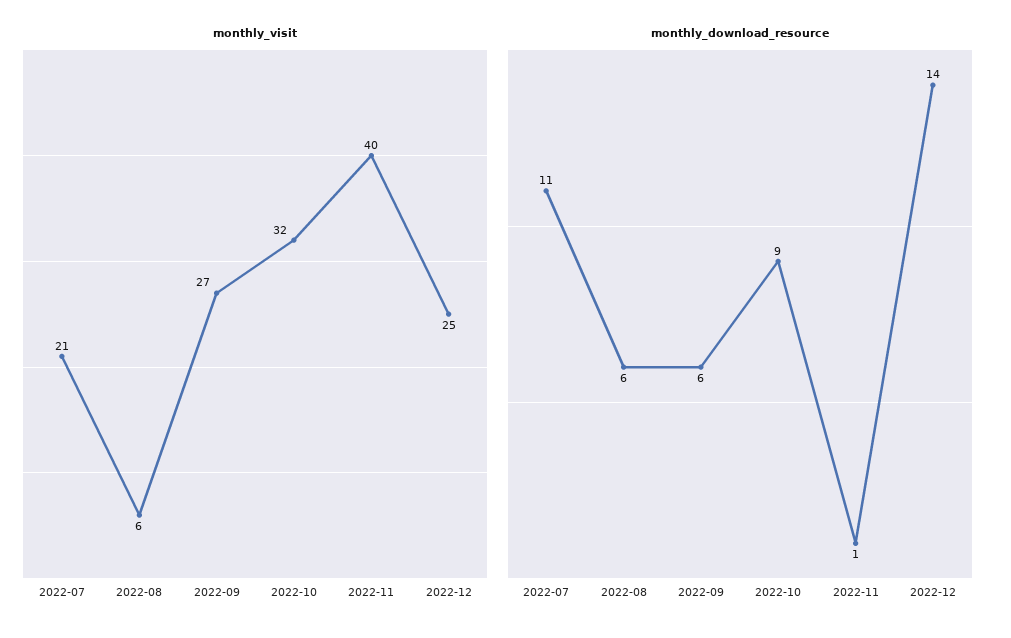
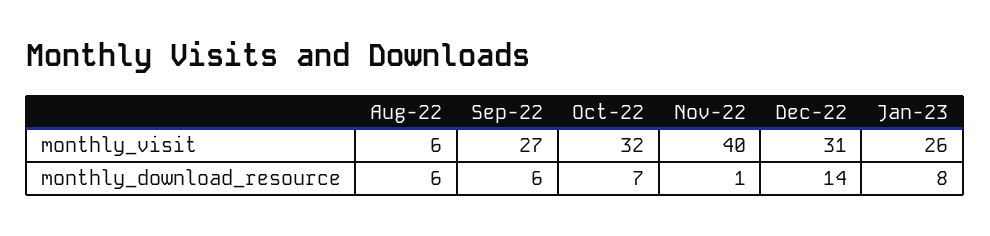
monthly_visit, 2022-07: 21 -> none
monthly_visit, 2022-12: 25 -> 31
monthly_download_resource, 2022-07: 11 -> none
monthly_download_resource, 2022-10: 9 -> 7
monthly_visit, Jan-23: none -> 26
monthly_download_resource, Jan-23: none -> 8

